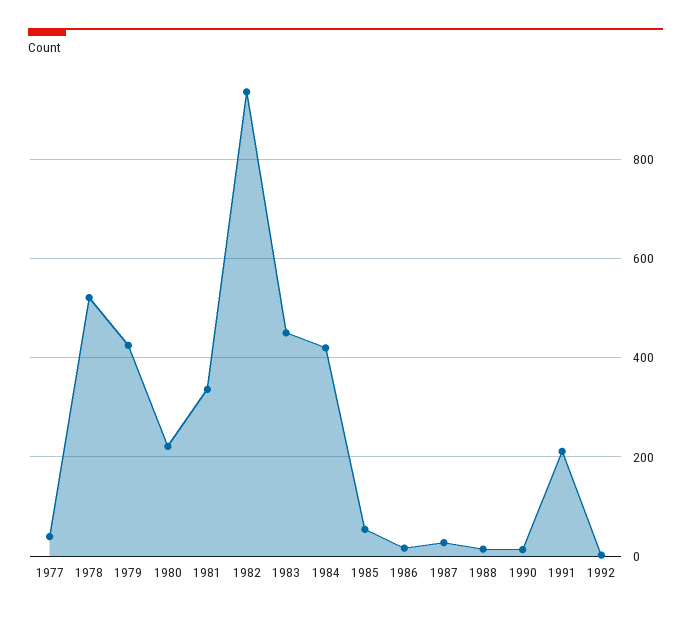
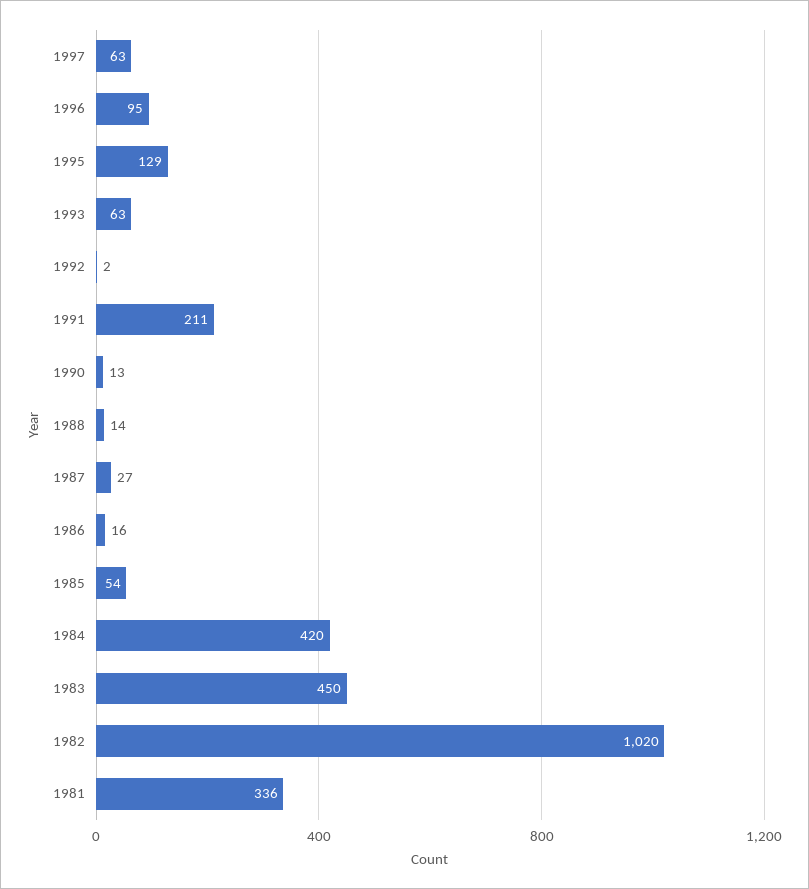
1977: 40 -> none
1978: 520 -> none
1979: 420 -> none
1980: 220 -> none
1982: 940 -> 1020
1997: none -> 63
1996: none -> 95
1995: none -> 129
1993: none -> 63

